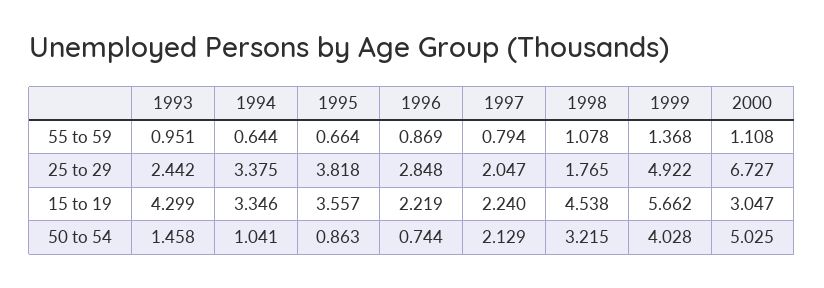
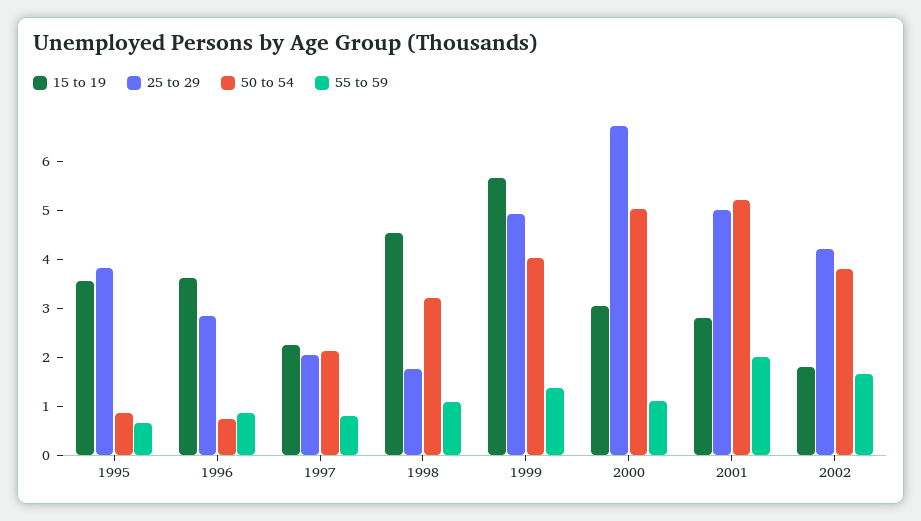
55 to 59, 1993: 0.951 -> none
55 to 59, 1994: 0.644 -> none
25 to 29, 1993: 2.442 -> none
25 to 29, 1994: 3.375 -> none
15 to 19, 1993: 4.299 -> none
15 to 19, 1994: 3.346 -> none
15 to 19, 1996: 2.219 -> 3.6
50 to 54, 1993: 1.458 -> none
50 to 54, 1994: 1.041 -> none
15 to 19, 2001: none -> 2.8
25 to 29, 2001: none -> 5
50 to 54, 2001: none -> 5.2
55 to 59, 2001: none -> 2
15 to 19, 2002: none -> 1.8
25 to 29, 2002: none -> 4.2
50 to 54, 2002: none -> 3.8
55 to 59, 2002: none -> 1.6

